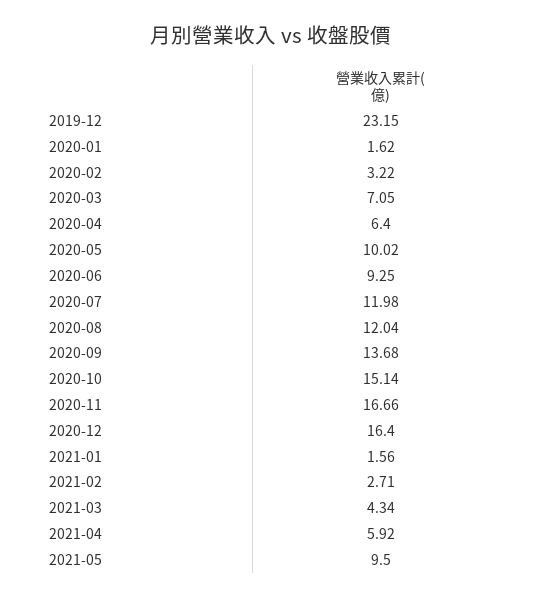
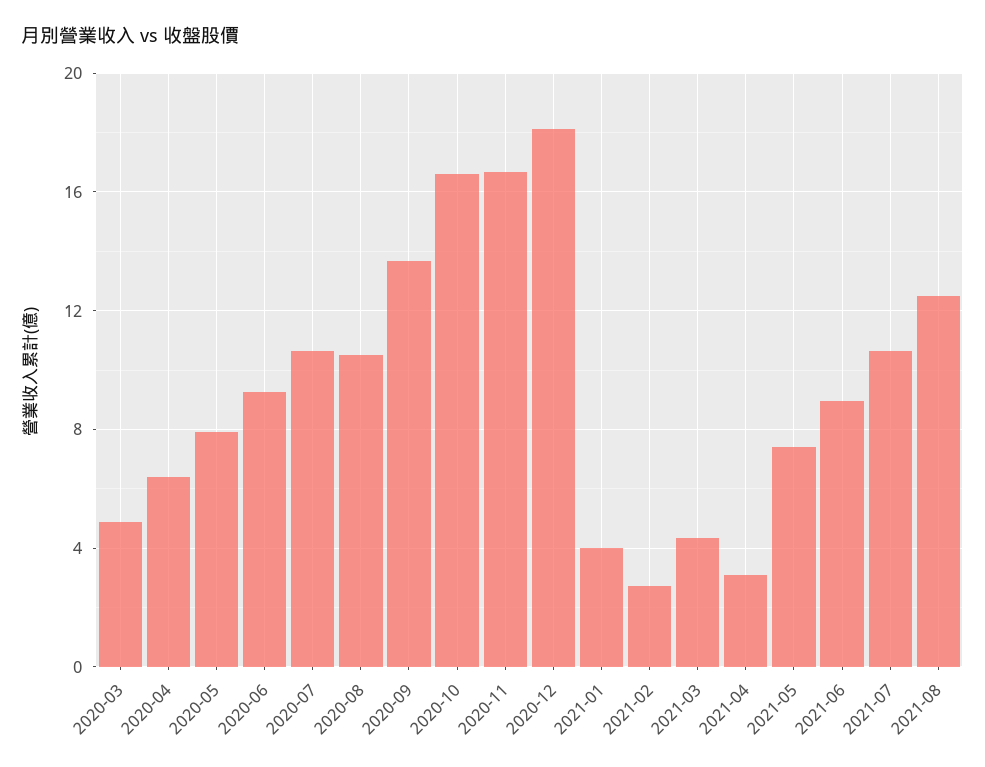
2019-12: 23.15 -> none
2020-01: 1.62 -> none
2020-02: 3.22 -> none
2020-03: 7.05 -> 5
2020-05: 10.02 -> 8
2020-07: 11.98 -> 10.5
2020-08: 12.04 -> 10.5
2020-10: 15.14 -> 16.5
2020-12: 16.4 -> 18
2021-01: 1.56 -> 4
2021-04: 5.92 -> 3
2021-05: 9.5 -> 7.5
2021-06: none -> 9
2021-07: none -> 10.5
2021-08: none -> 12.5

